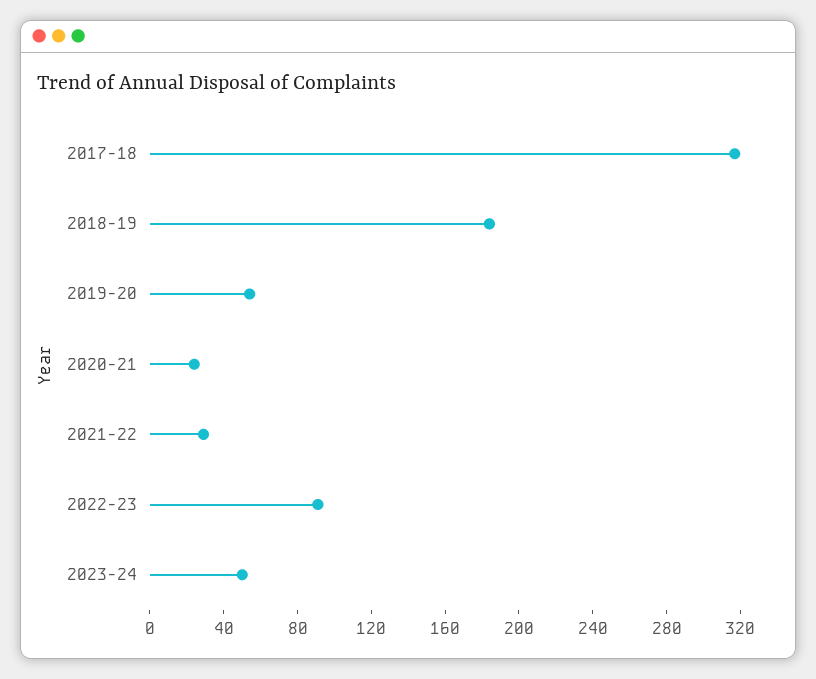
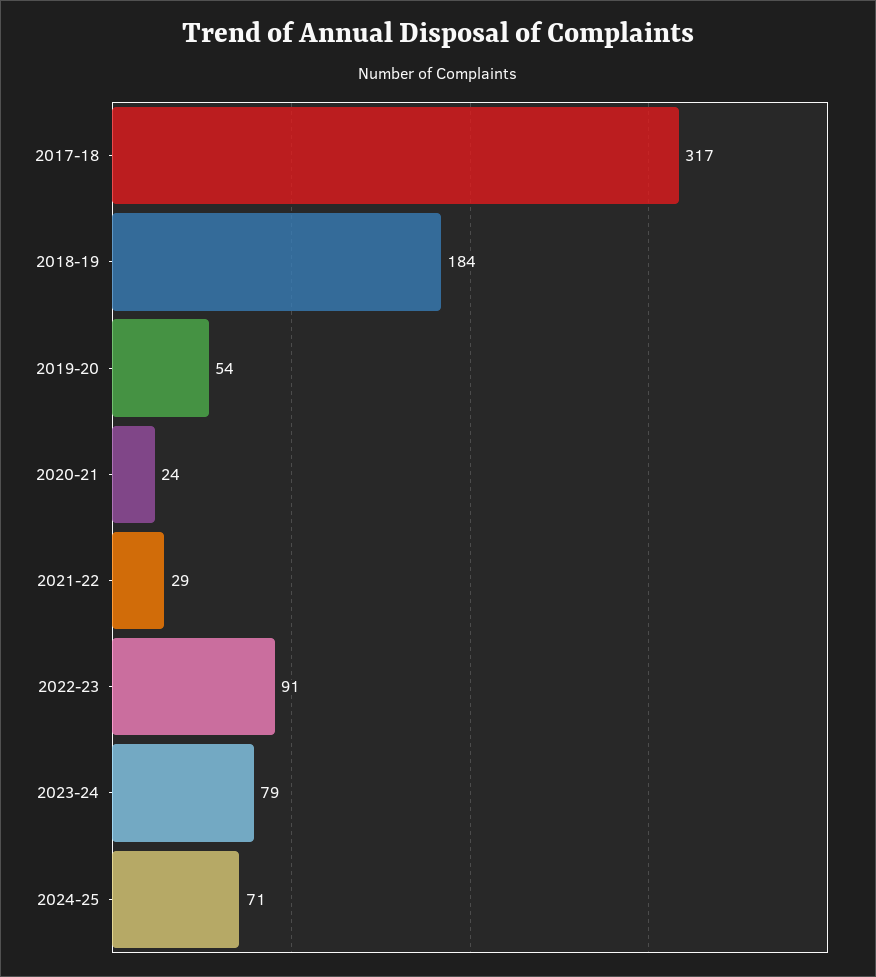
2023-24: 50 -> 79
2024-25: none -> 71

